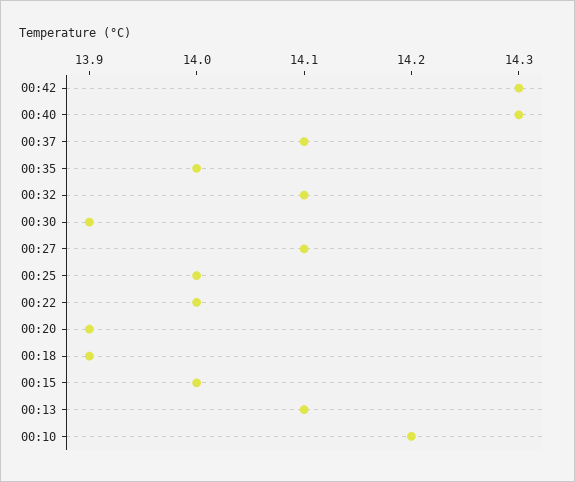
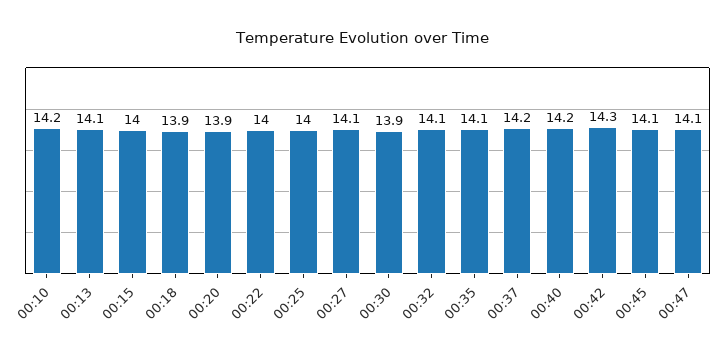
00:40: 14.3 -> 14.2
00:37: 14.1 -> 14.2
00:35: 14 -> 14.1
00:45: none -> 14.1
00:47: none -> 14.1

